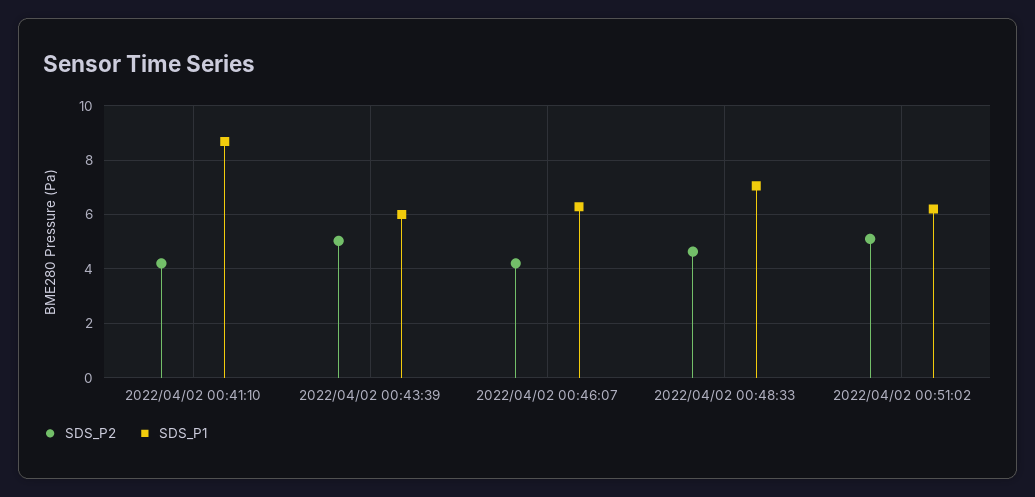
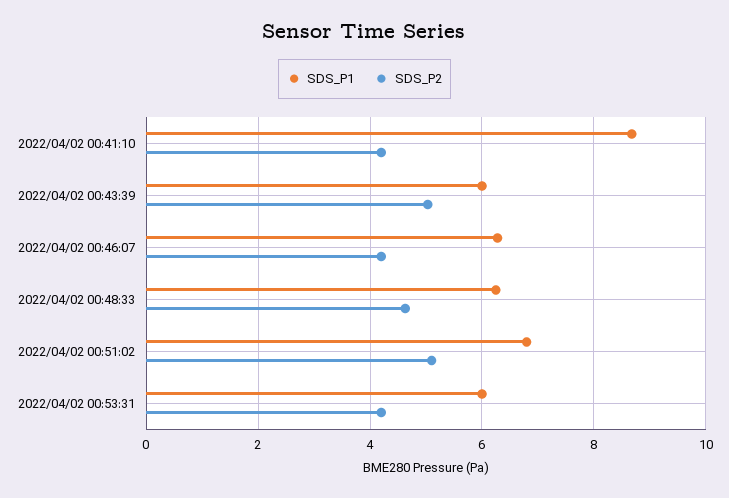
SDS_P1, 2022/04/02 00:48:33: 7 -> 6.2
SDS_P1, 2022/04/02 00:51:02: 6.25 -> 6.8
SDS_P1, 2022/04/02 00:53:31: none -> 6
SDS_P2, 2022/04/02 00:53:31: none -> 4.2

